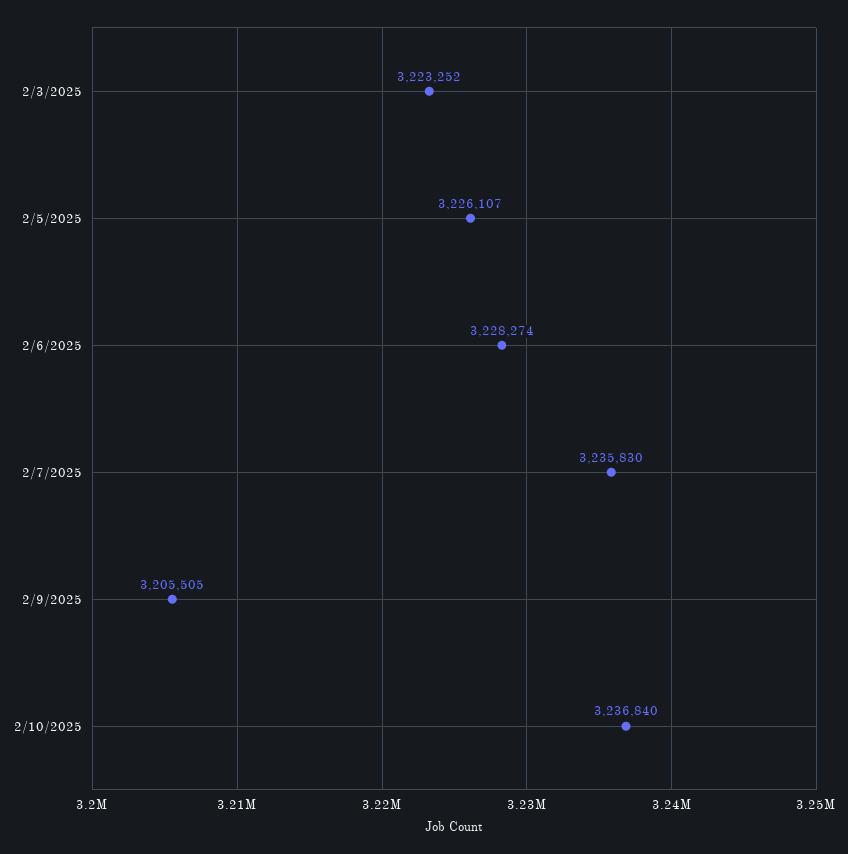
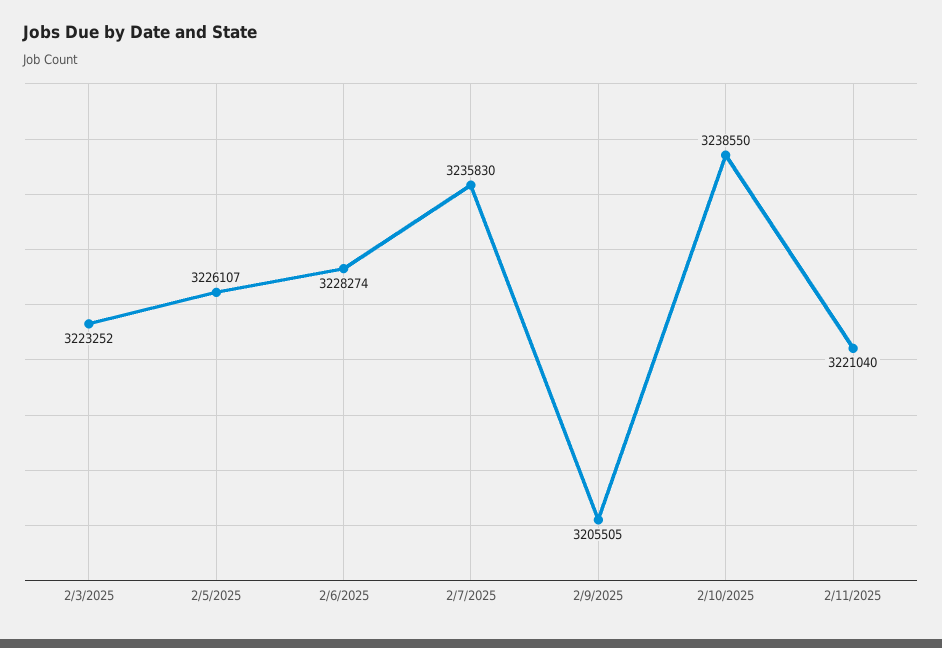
2/10/2025: 3236840 -> 3238550
2/11/2025: none -> 3221040

